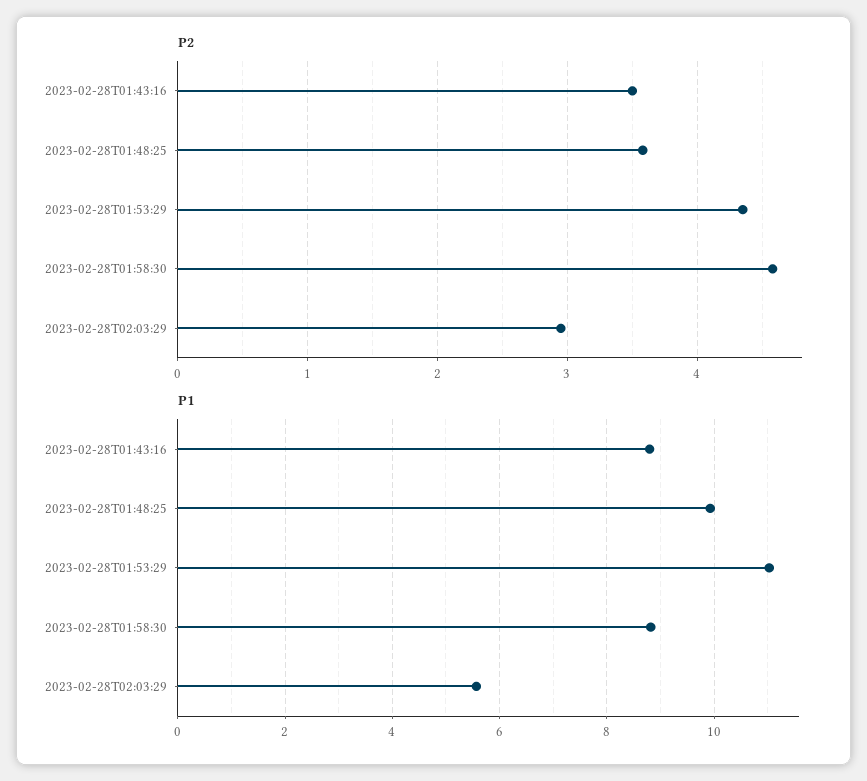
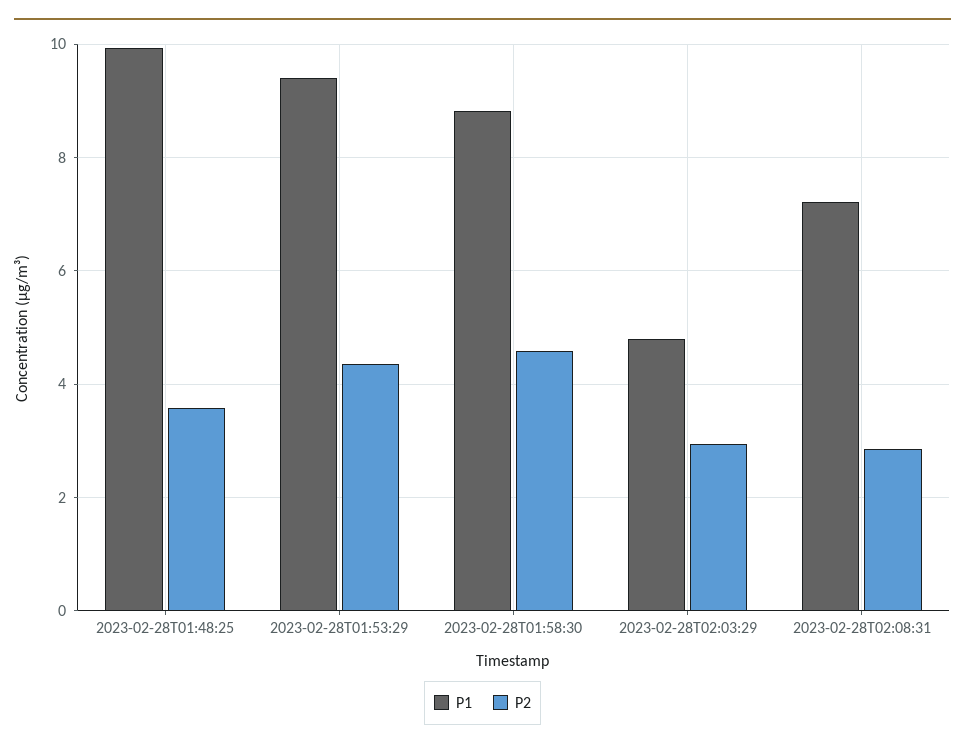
P2, 2023-02-28T01:43:16: 3.5 -> none
P1, 2023-02-28T01:43:16: 8.8 -> none
P1, 2023-02-28T01:53:29: 11 -> 9.4
P1, 2023-02-28T02:03:29: 5.6 -> 4.8
P1, 2023-02-28T02:08:31: none -> 7.2
P2, 2023-02-28T02:08:31: none -> 2.8

